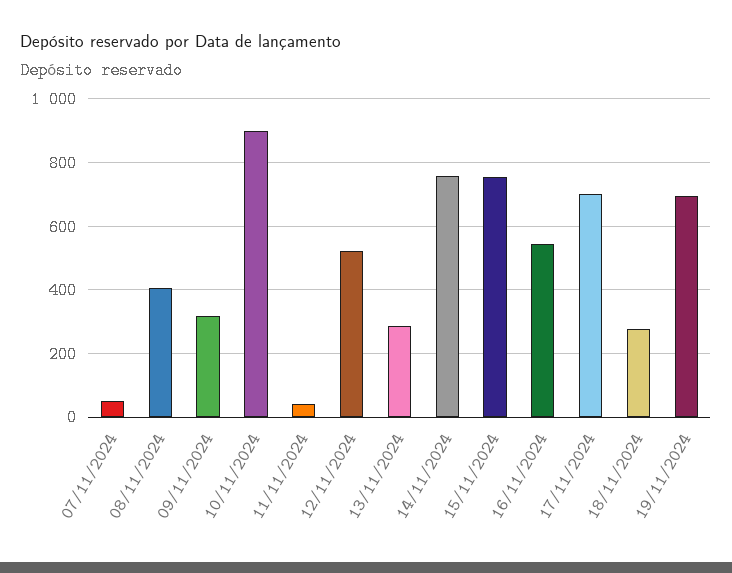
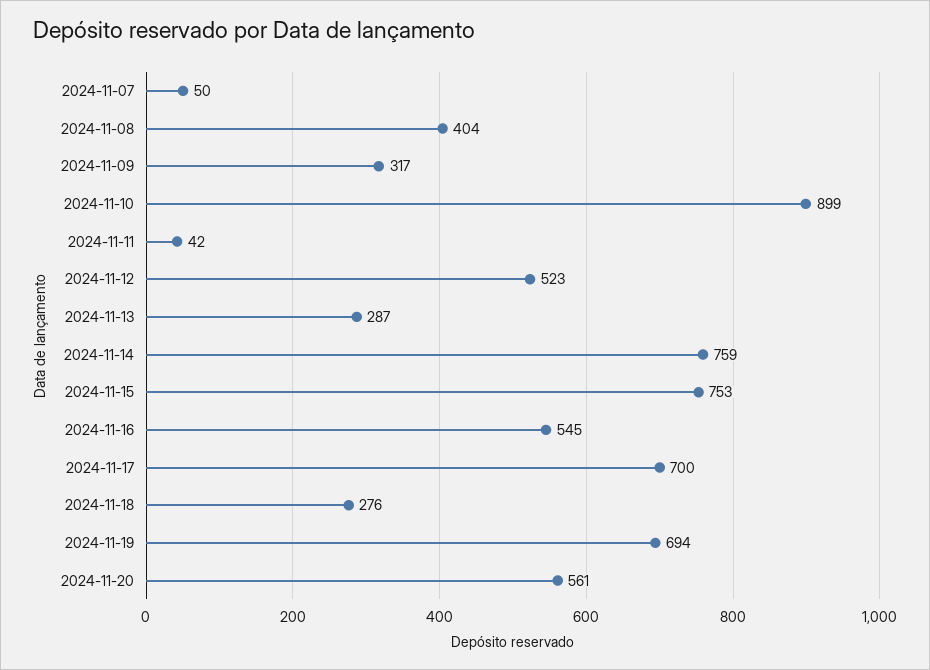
2024-11-20: none -> 561

